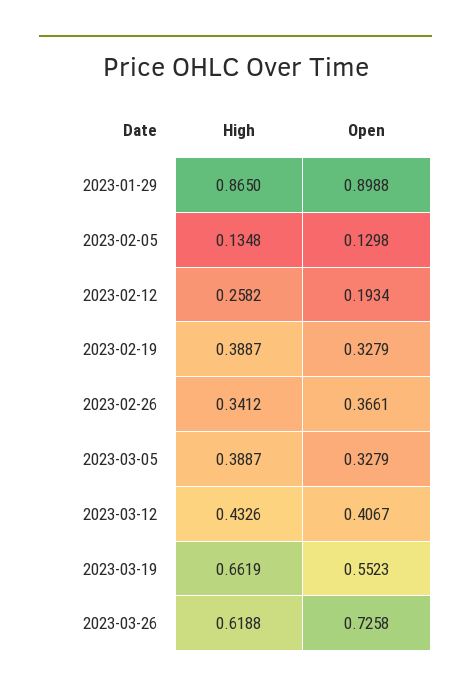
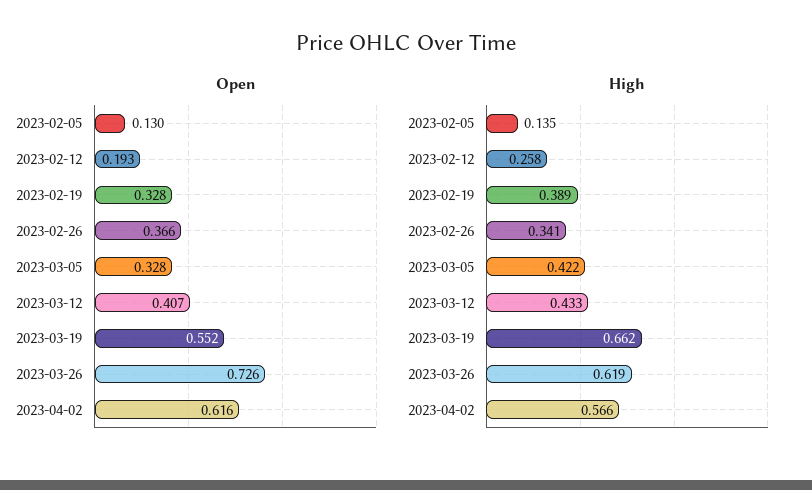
High, 2023-01-29: 0.865 -> none
Open, 2023-01-29: 0.8988 -> none
High, 2023-03-05: 0.3887 -> 0.422
Open, 2023-04-02: none -> 0.616
High, 2023-04-02: none -> 0.566

